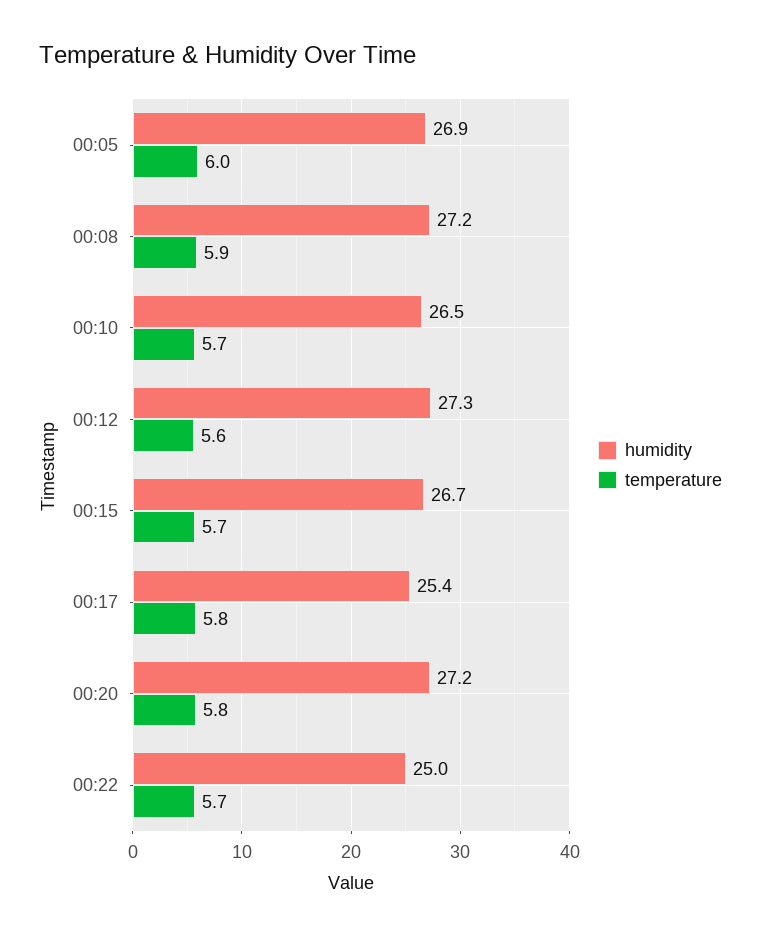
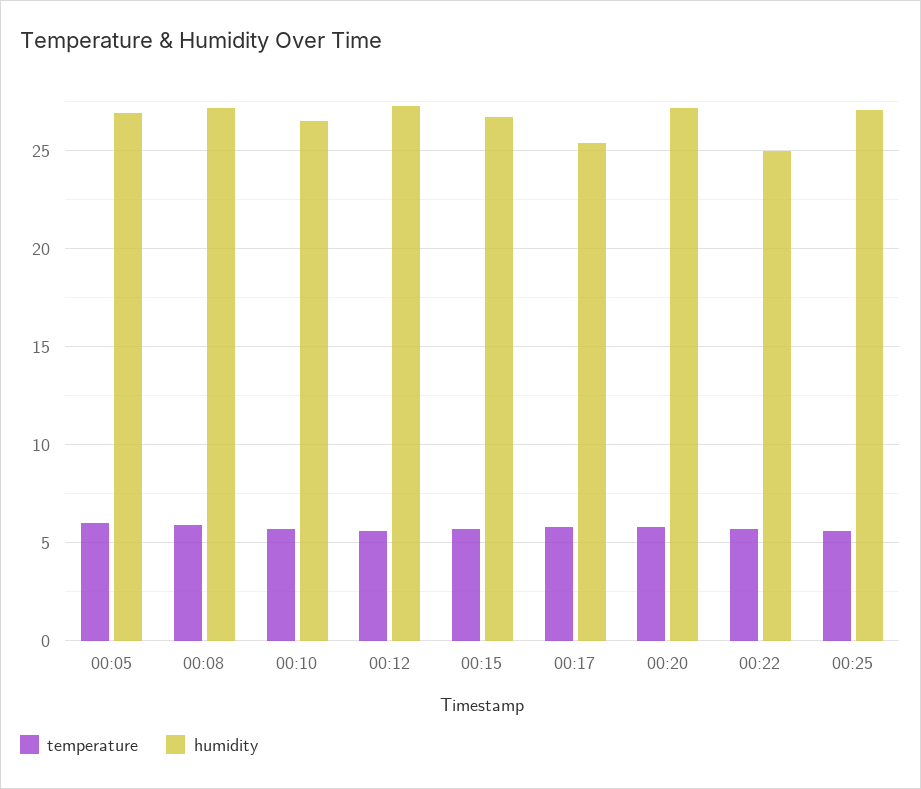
temperature, 00:25: none -> 5.5
humidity, 00:25: none -> 27

